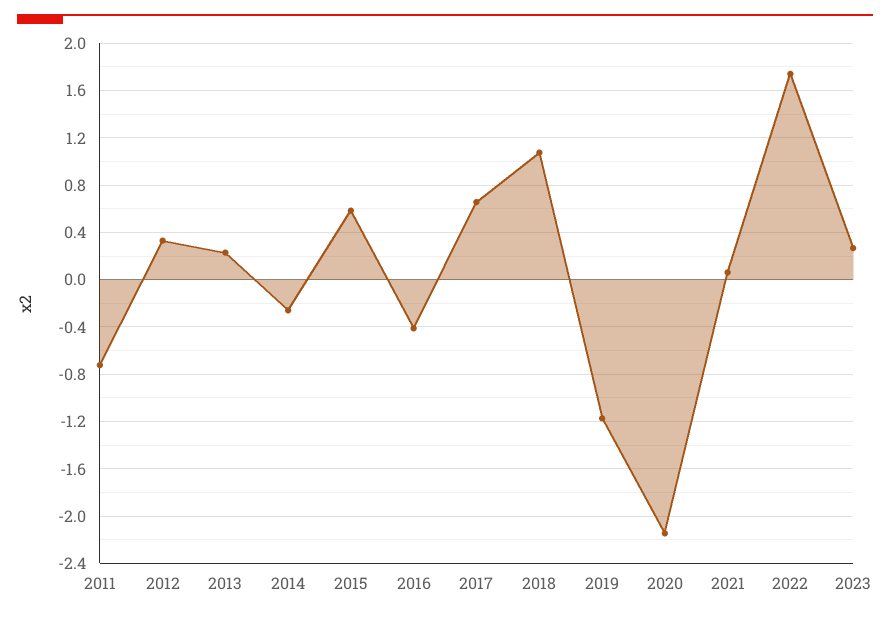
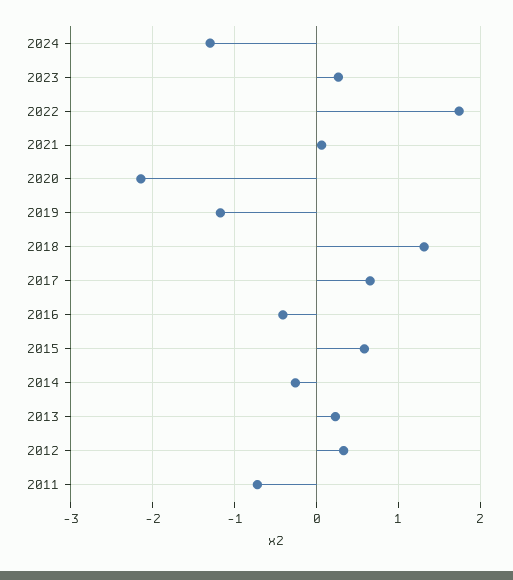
2018: 1.1 -> 1.3
2024: none -> -1.3

